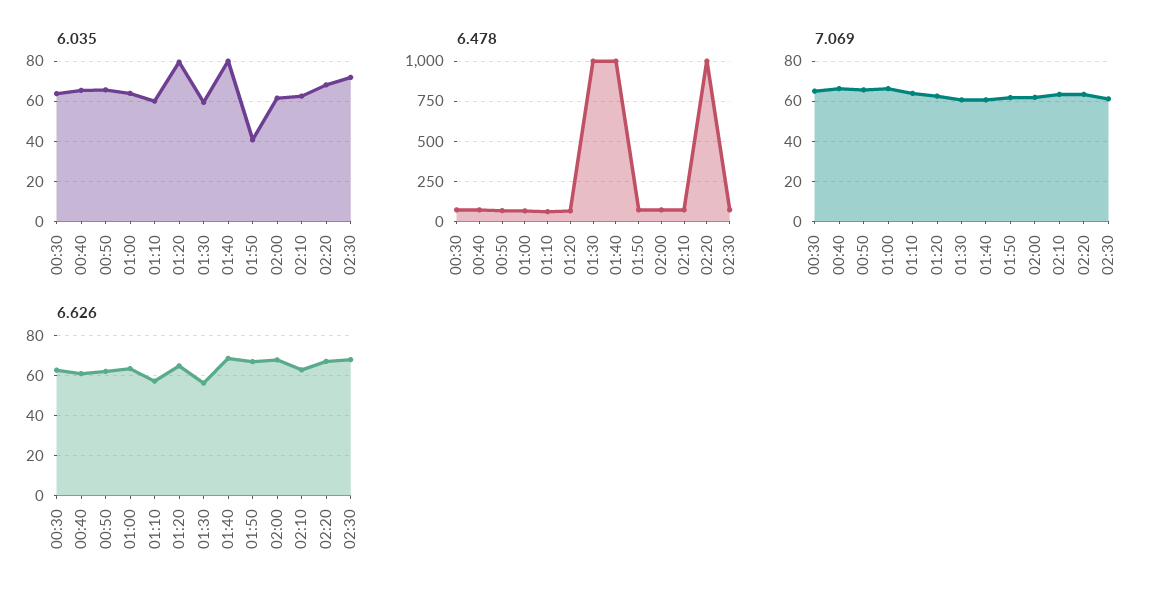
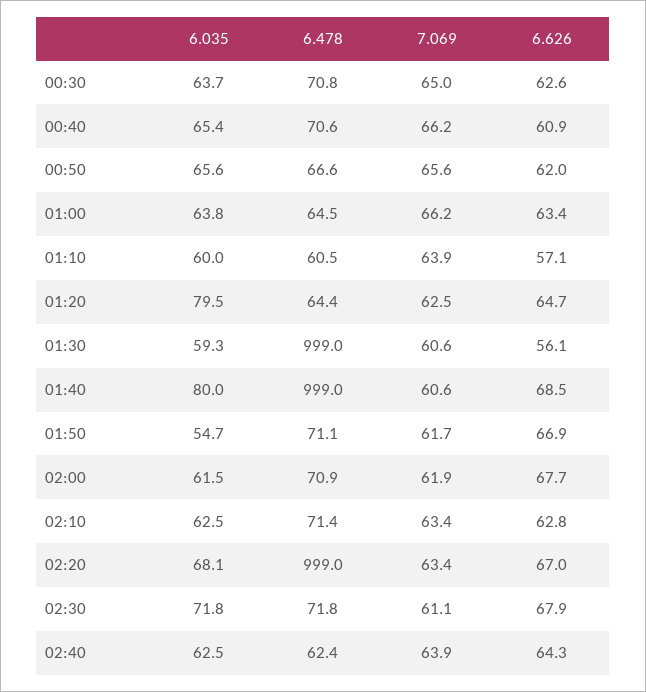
6.035, 01:50: 40 -> 54.7
6.035, 02:40: none -> 62.5
6.478, 02:40: none -> 62.4
7.069, 02:40: none -> 63.9
6.626, 02:40: none -> 64.3

